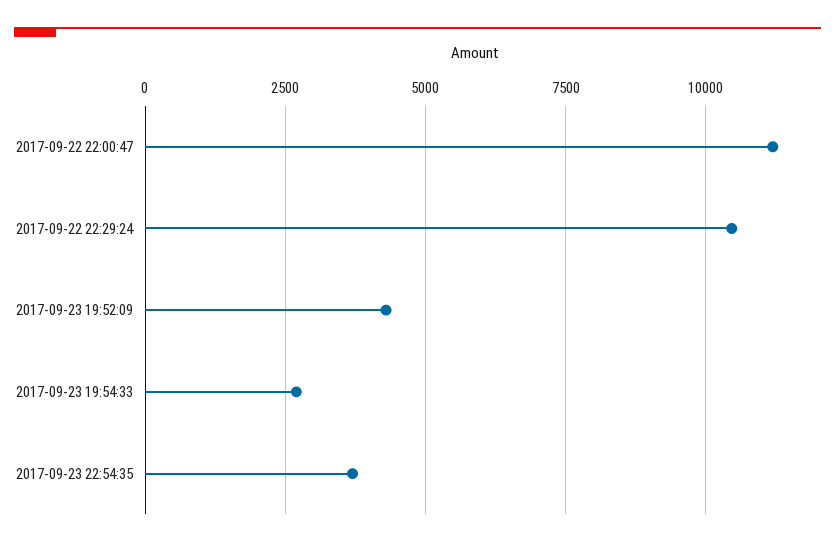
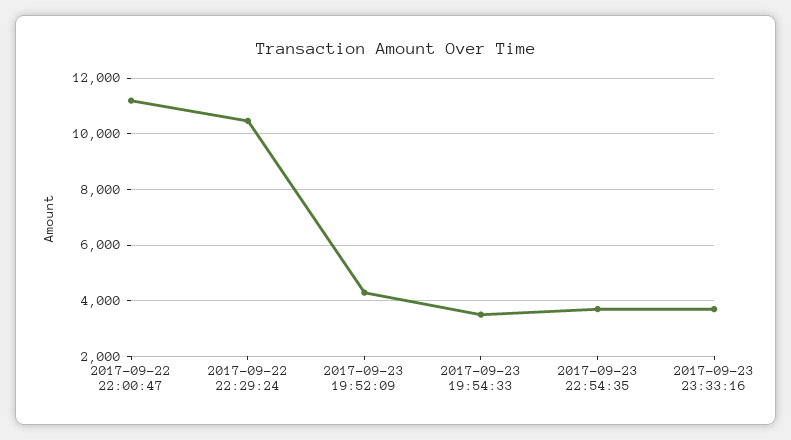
2017-09-23 19:54:33: 2750 -> 3500
2017-09-23 23:33:16: none -> 3750

